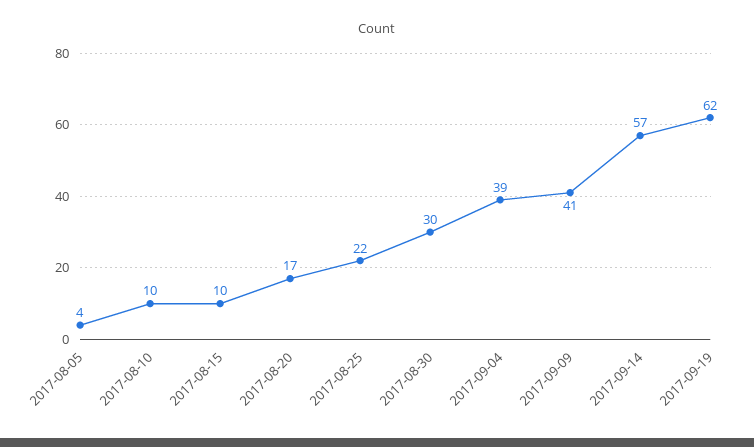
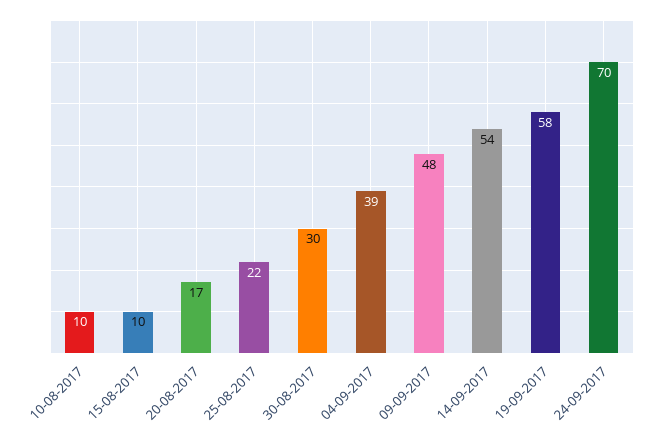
2017-08-05: 4 -> none
2017-09-09: 41 -> 48
2017-09-14: 57 -> 54
2017-09-19: 62 -> 58
24-09-2017: none -> 70

